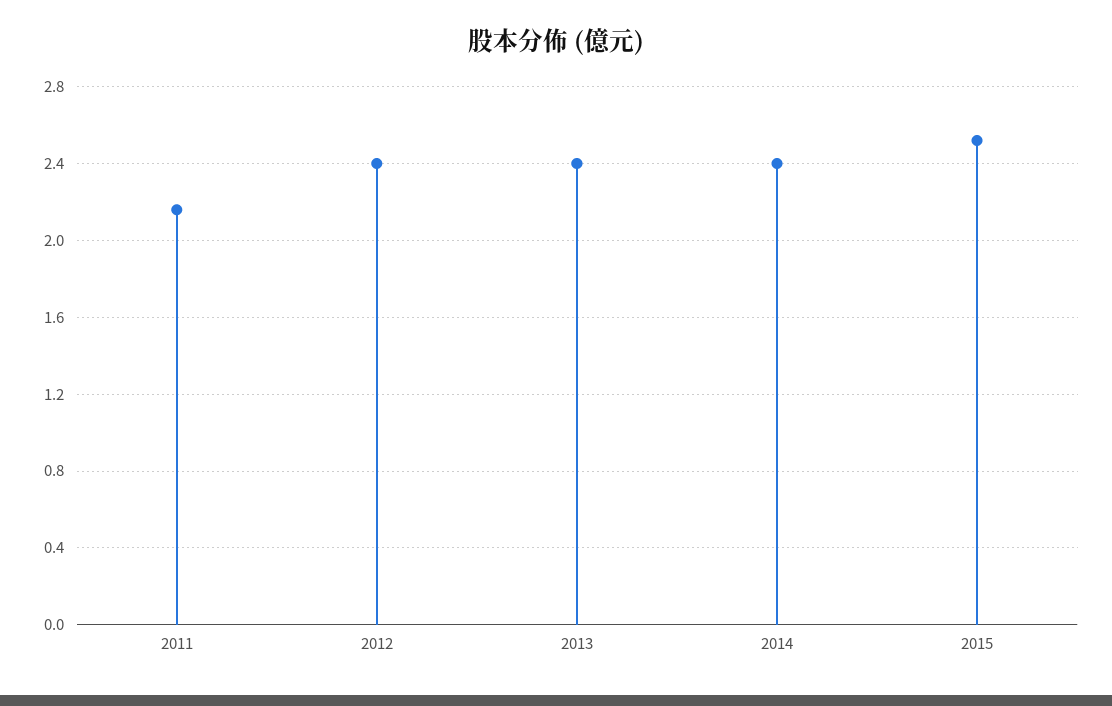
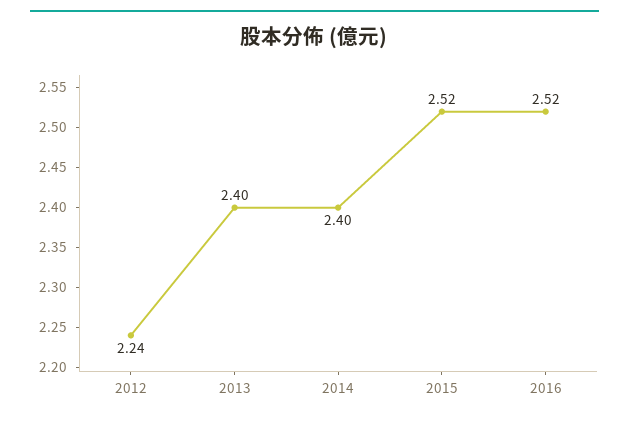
2011: 2.15 -> none
2012: 2.4 -> 2.24
2016: none -> 2.52

